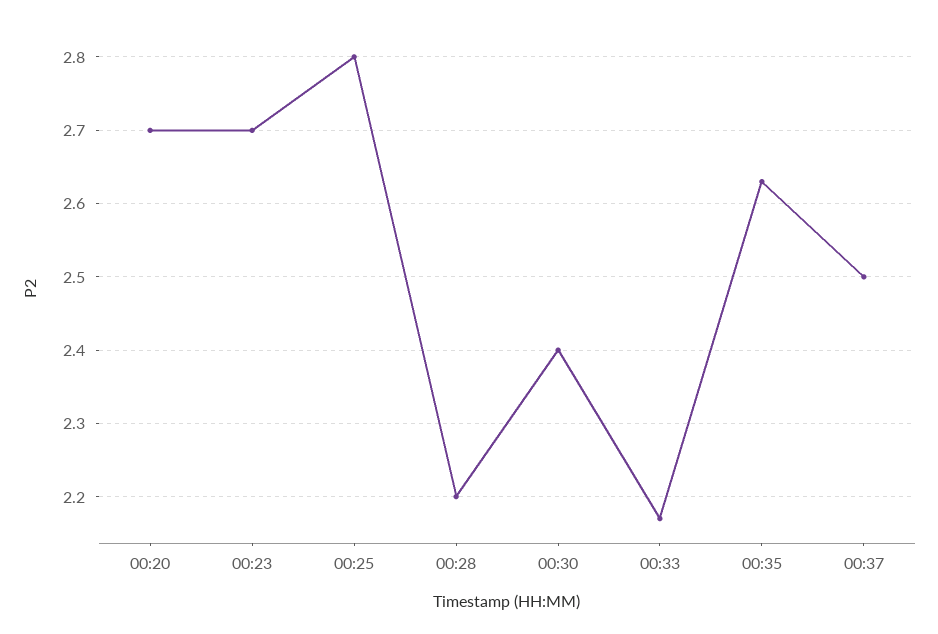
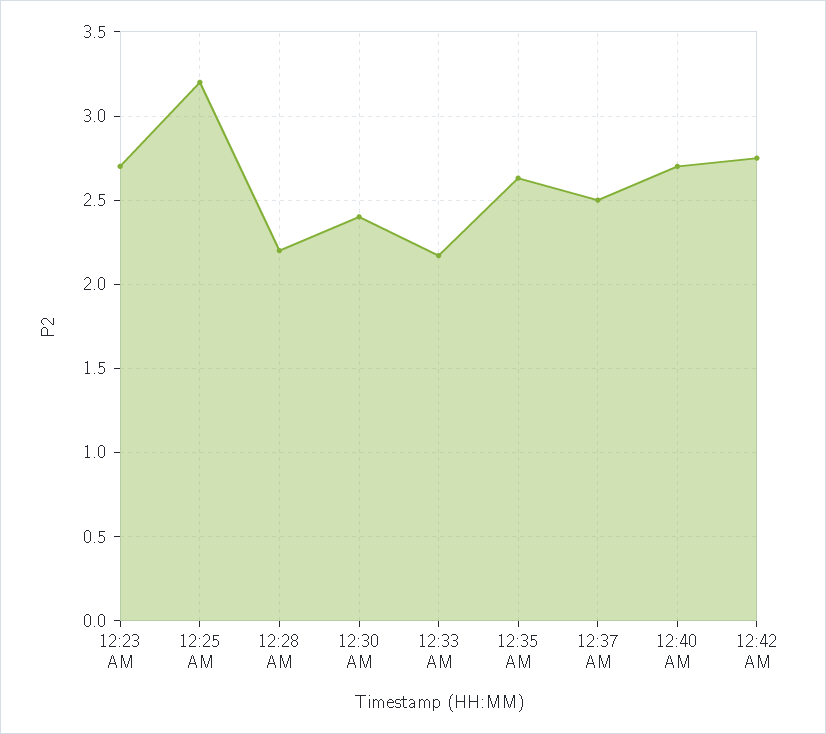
00:20: 2.7 -> none
00:25: 2.8 -> 3.2
12:40 AM: none -> 2.7
12:42 AM: none -> 2.75

